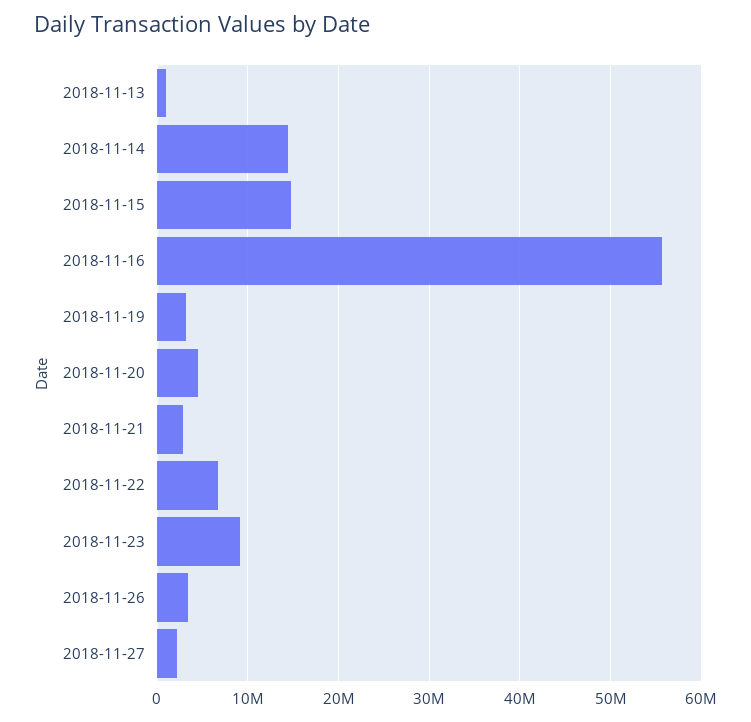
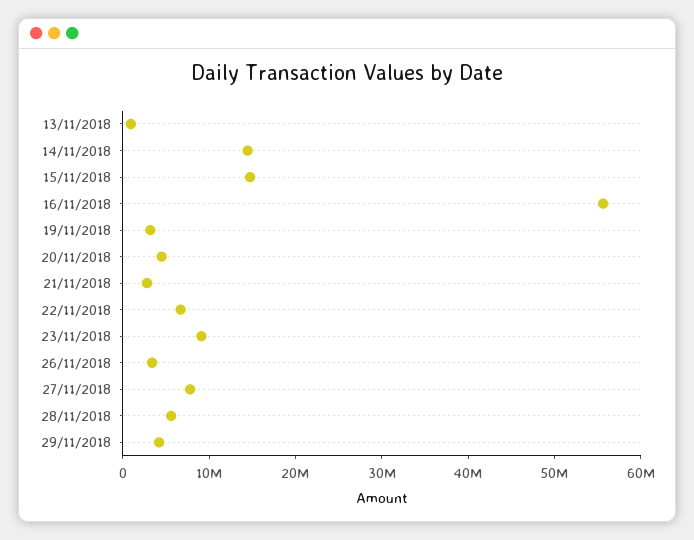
2018-11-27: 2000000 -> 8000000
28/11/2018: none -> 6000000
29/11/2018: none -> 4000000

